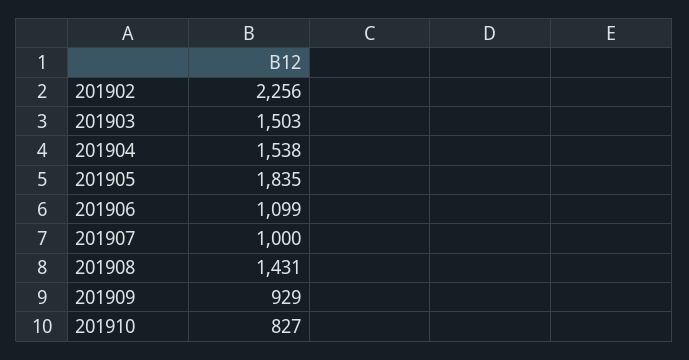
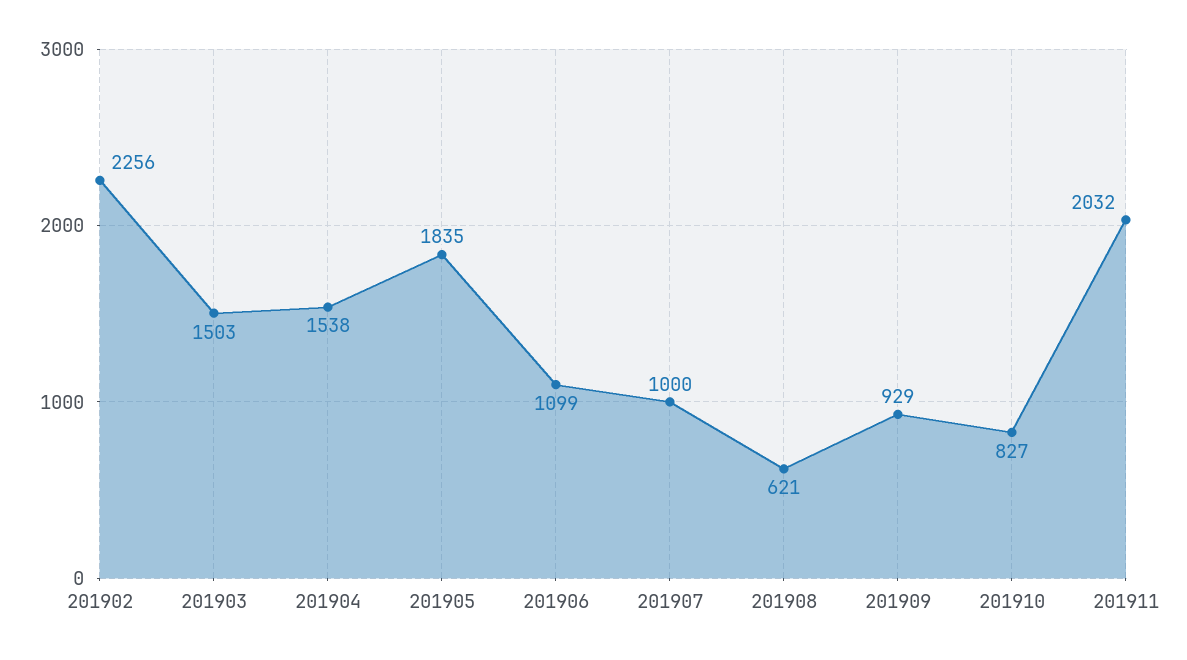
201908: 1431 -> 621
201911: none -> 2032

